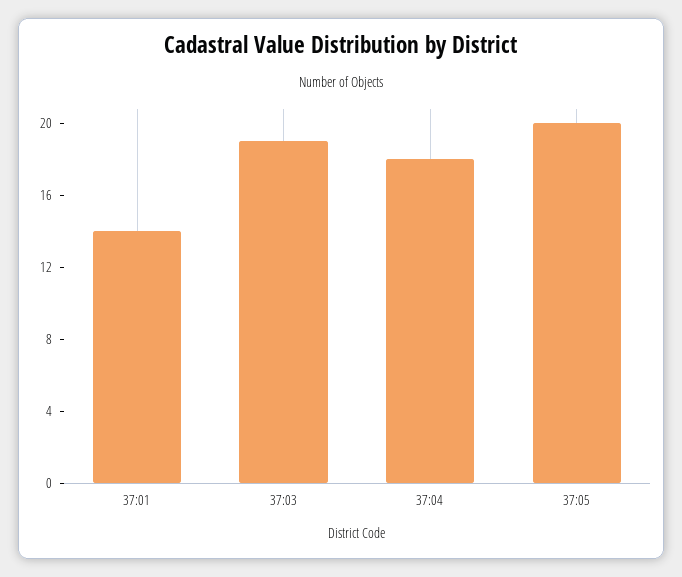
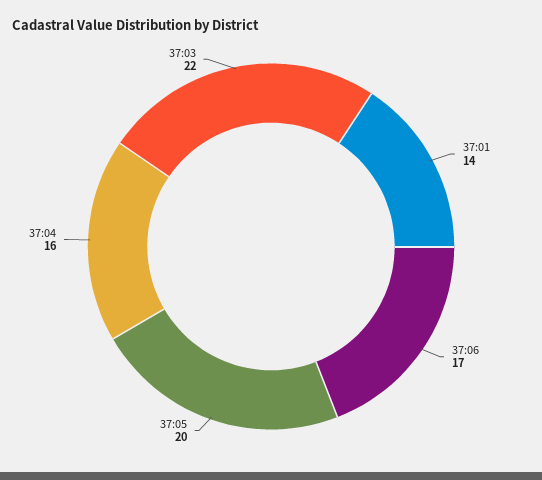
37:03: 19 -> 22
37:04: 18 -> 16
37:06: none -> 17

